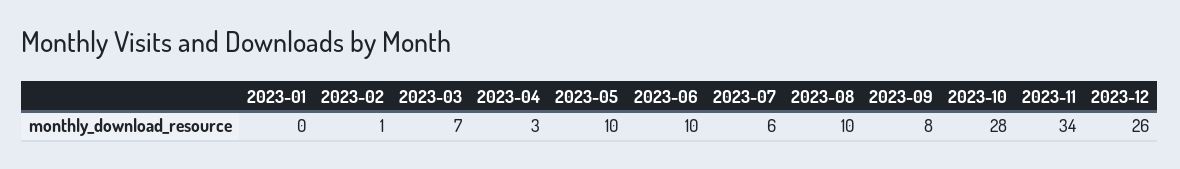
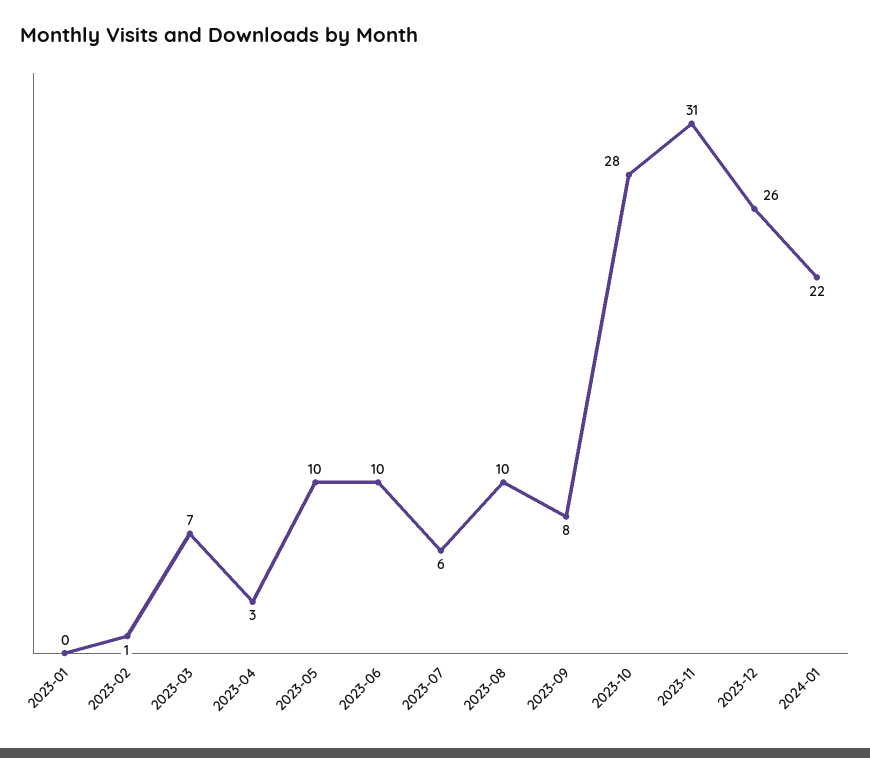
2023-11: 34 -> 31
2024-01: none -> 22

